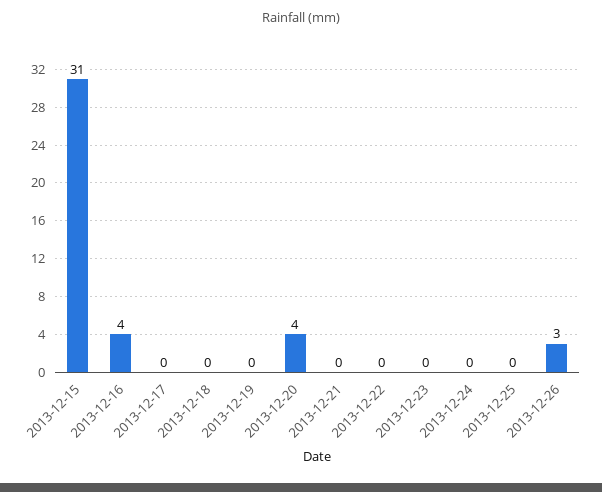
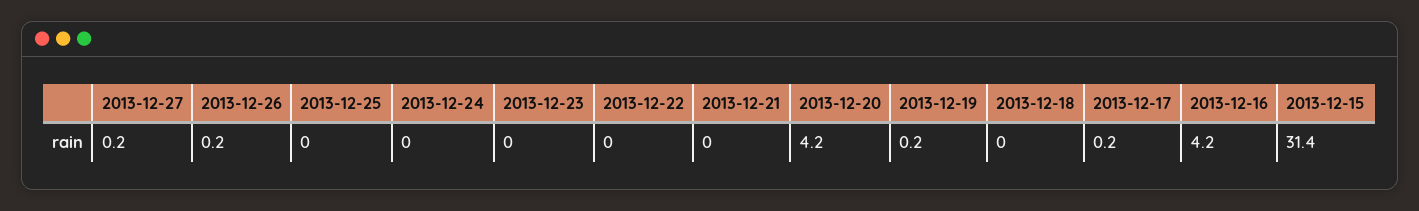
2013-12-26: 3 -> 0.2
2013-12-27: none -> 0.2

